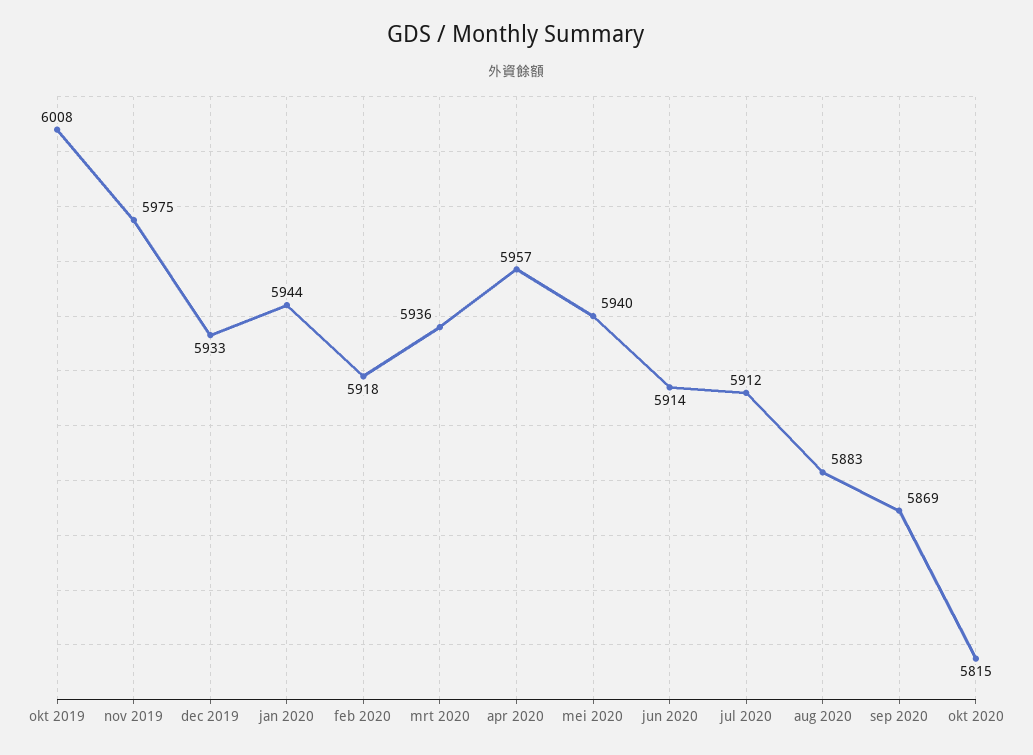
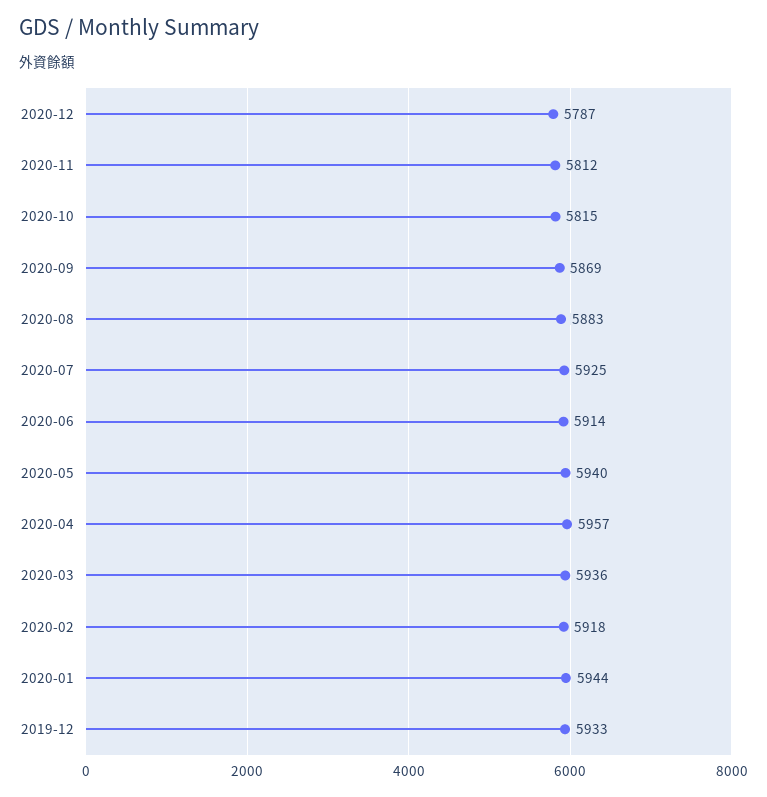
okt 2019: 6008 -> none
nov 2019: 5975 -> none
jul 2020: 5912 -> 5925
2020-12: none -> 5787
2020-11: none -> 5812

